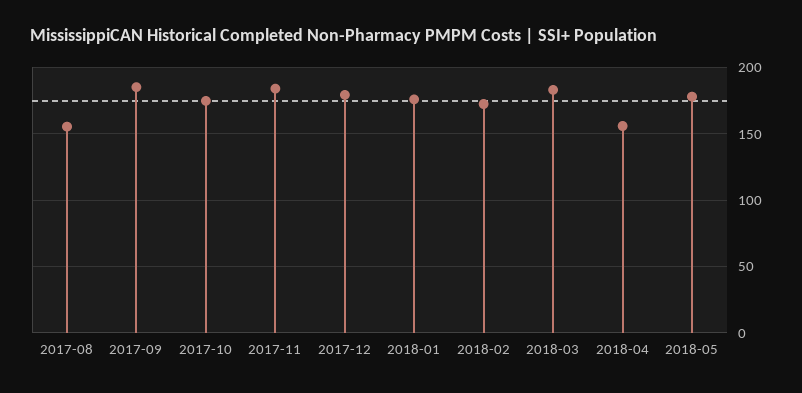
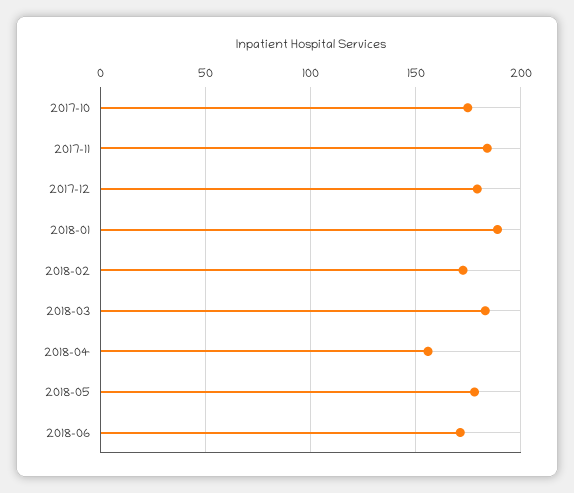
2017-08: 155 -> none
2017-09: 185 -> none
2018-01: 175 -> 190
2018-06: none -> 170

